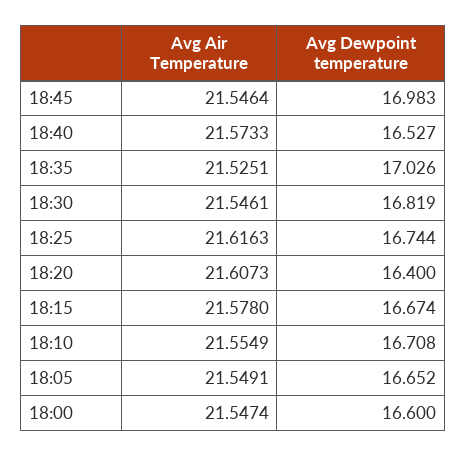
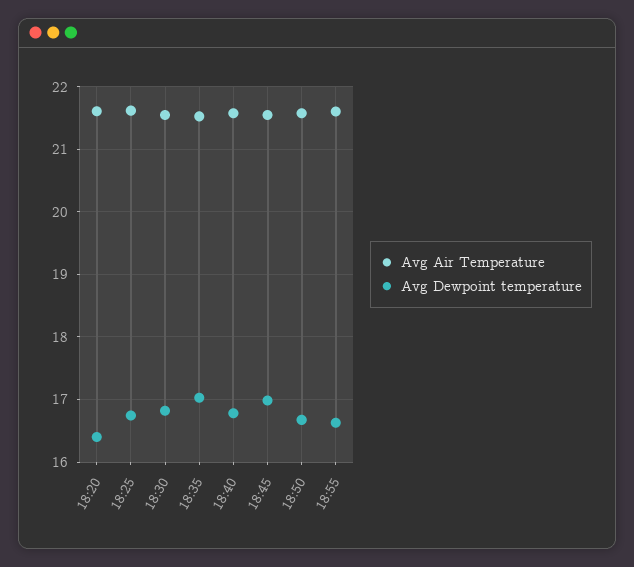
Avg Dewpoint temperature, 18:40: 16.527 -> 16.8
Avg Air Temperature, 18:15: 21.578 -> none
Avg Dewpoint temperature, 18:15: 16.674 -> none
Avg Air Temperature, 18:10: 21.5549 -> none
Avg Dewpoint temperature, 18:10: 16.708 -> none
Avg Air Temperature, 18:05: 21.5491 -> none
Avg Dewpoint temperature, 18:05: 16.652 -> none
Avg Air Temperature, 18:00: 21.5474 -> none
Avg Dewpoint temperature, 18:00: 16.6 -> none
Avg Air Temperature, 18:50: none -> 21.6
Avg Dewpoint temperature, 18:50: none -> 16.7
Avg Air Temperature, 18:55: none -> 21.6
Avg Dewpoint temperature, 18:55: none -> 16.6

